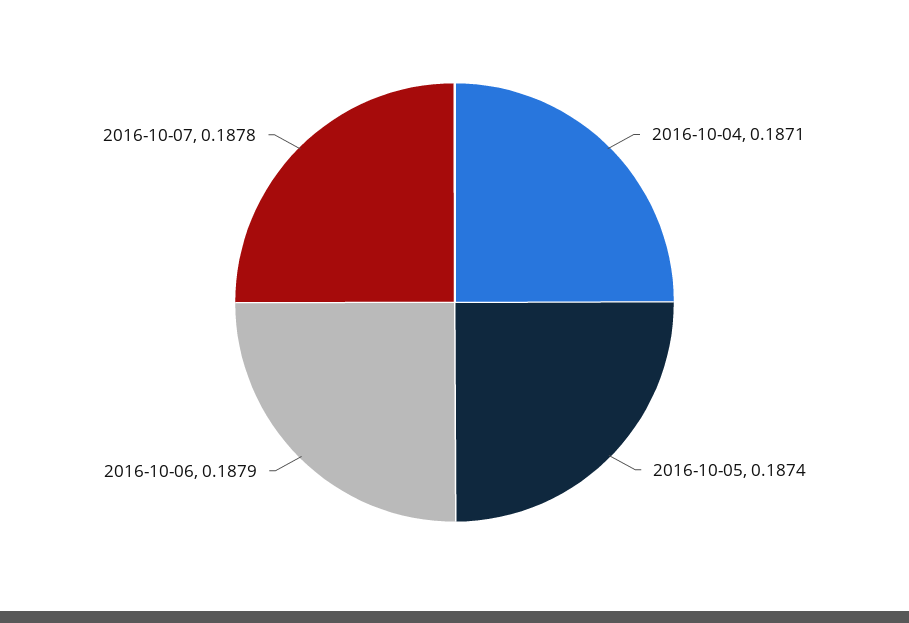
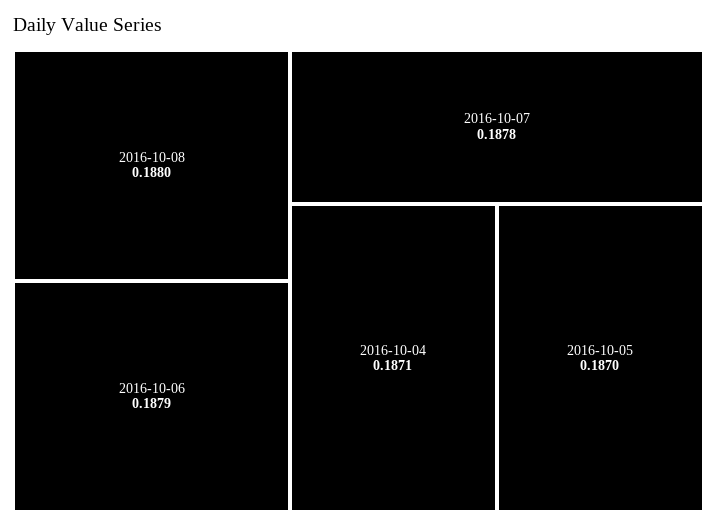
2016-10-05: 0.1874 -> 0.187
2016-10-08: none -> 0.188

